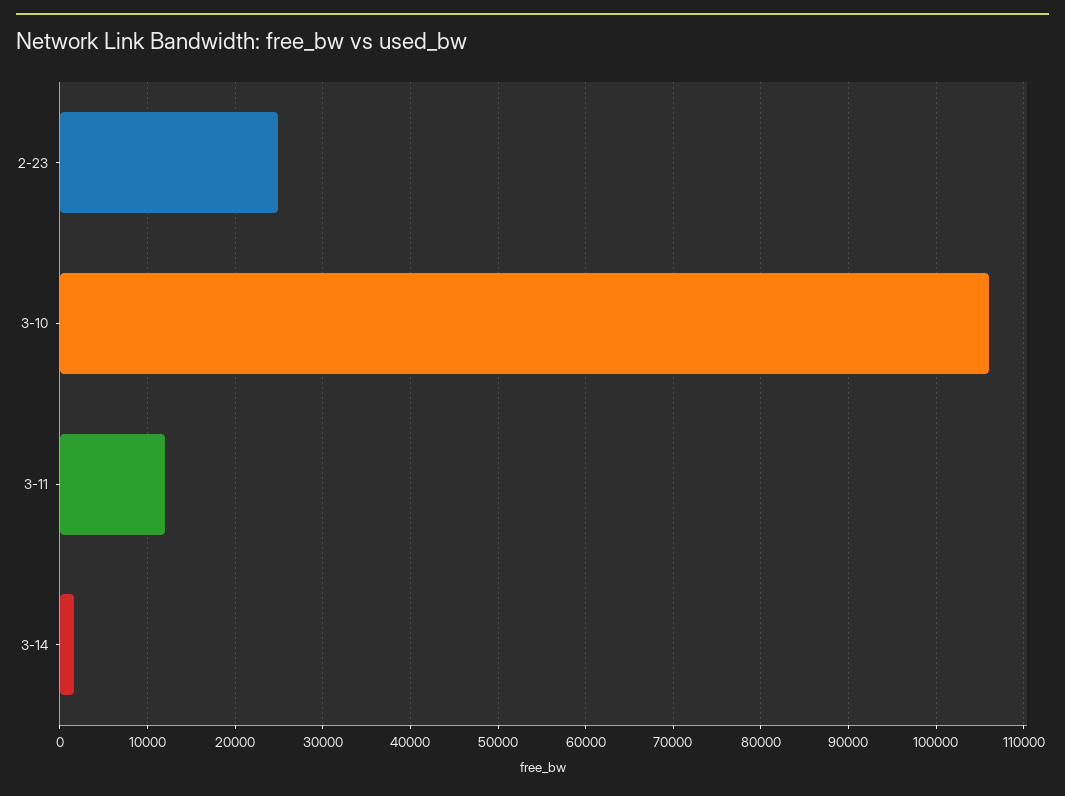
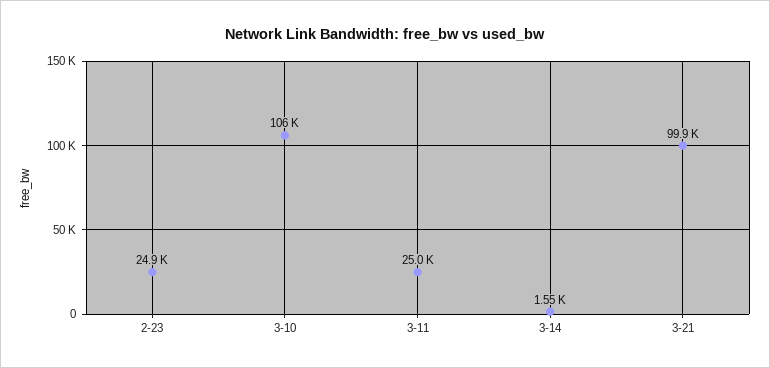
3-11: 12000 -> 25000
3-21: none -> 99900

